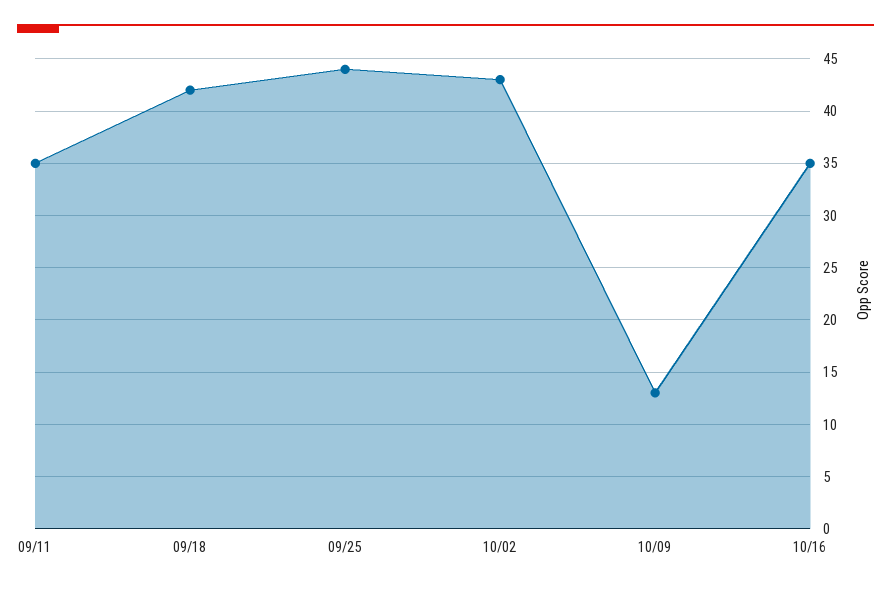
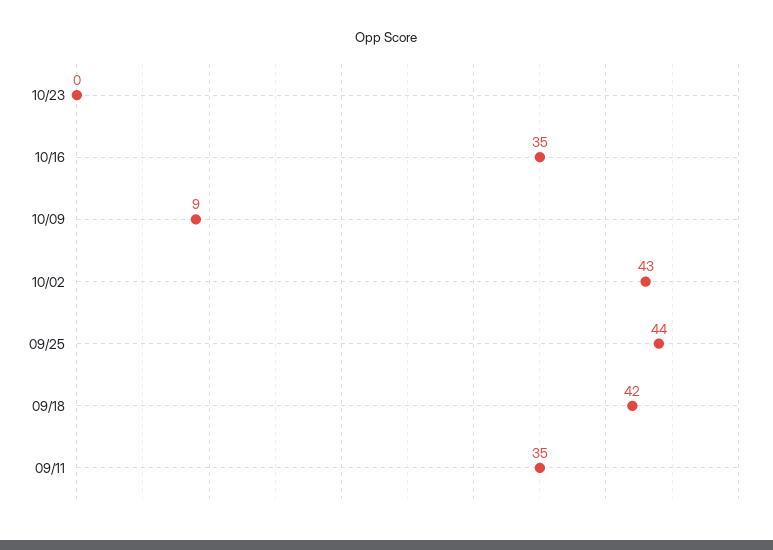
10/09: 13 -> 9
10/23: none -> 0

